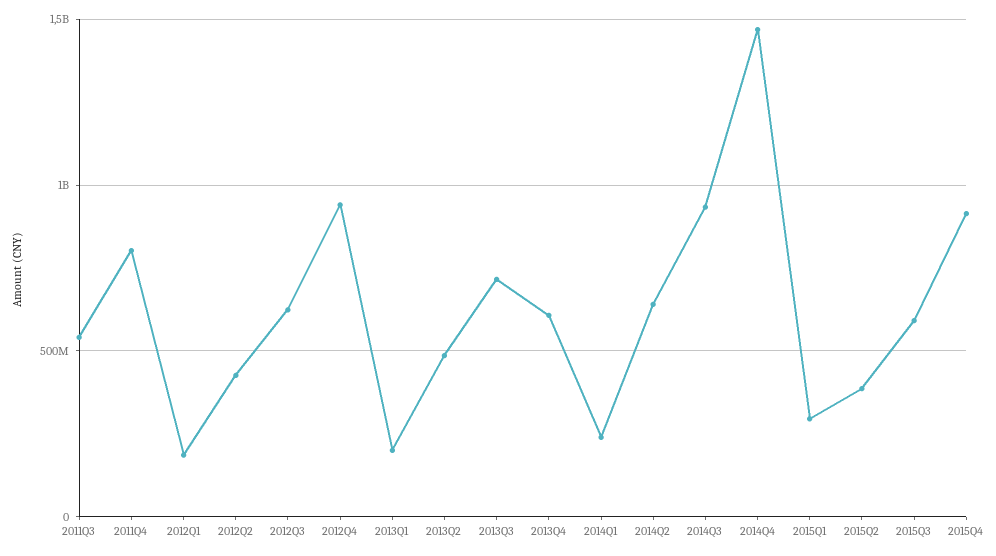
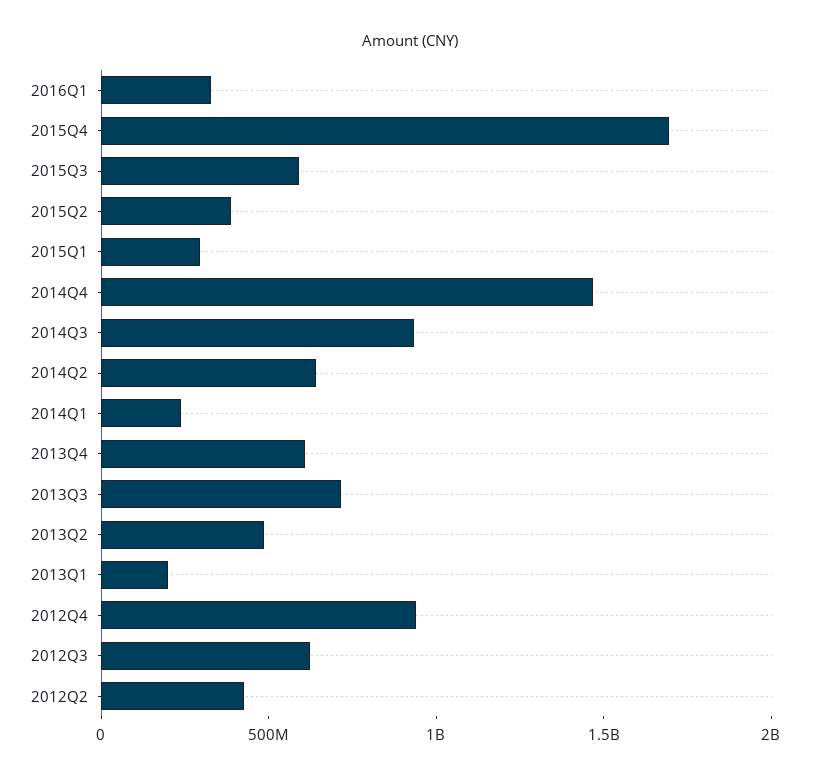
2011Q3: 550000000 -> none
2011Q4: 800000000 -> none
2012Q1: 200000000 -> none
2015Q4: 900000000 -> 1700000000
2016Q1: none -> 300000000

